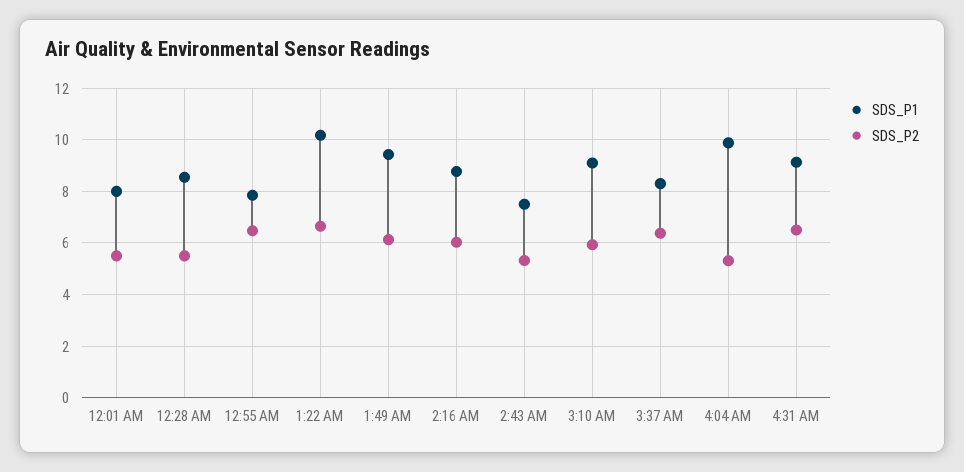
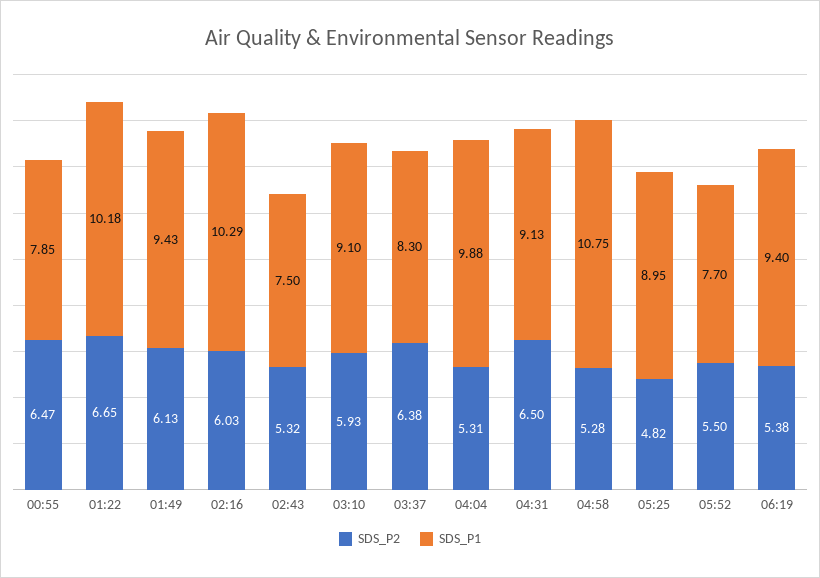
SDS_P1, 12:01 AM: 8 -> none
SDS_P2, 12:01 AM: 5.5 -> none
SDS_P1, 12:28 AM: 8.5 -> none
SDS_P2, 12:28 AM: 5.5 -> none
SDS_P1, 2:16 AM: 8.75 -> 10.29
SDS_P2, 04:58: none -> 5.28
SDS_P1, 04:58: none -> 10.75
SDS_P2, 05:25: none -> 4.82
SDS_P1, 05:25: none -> 8.95
SDS_P2, 05:52: none -> 5.5
SDS_P1, 05:52: none -> 7.7
SDS_P2, 06:19: none -> 5.38
SDS_P1, 06:19: none -> 9.4

